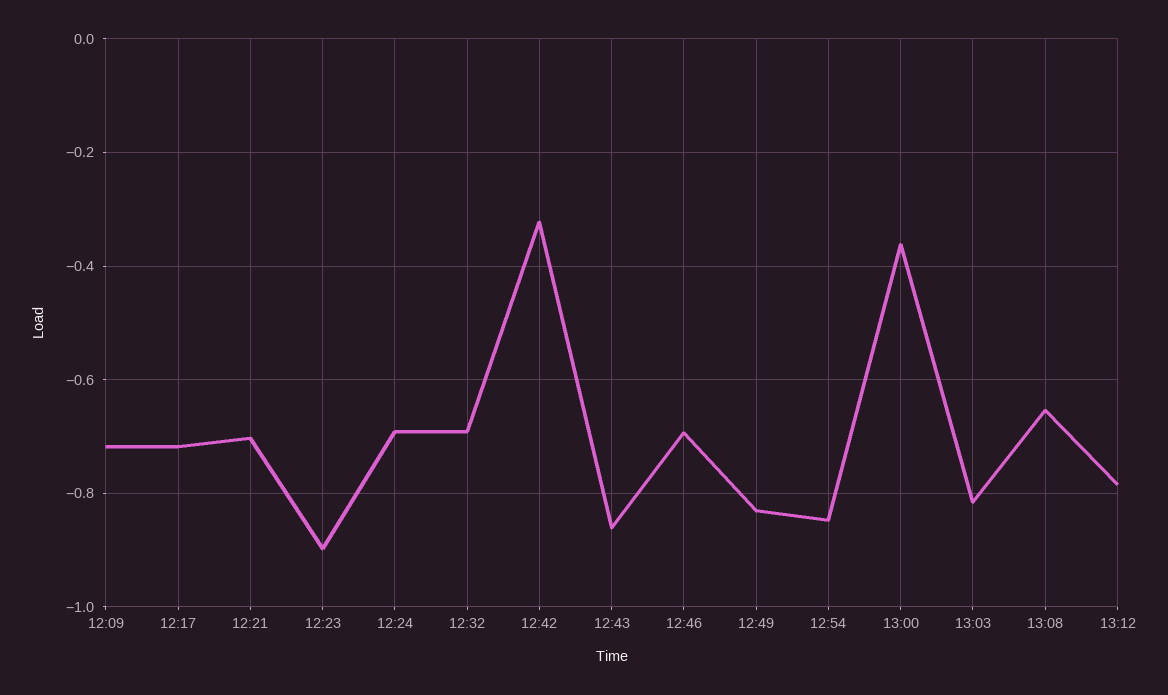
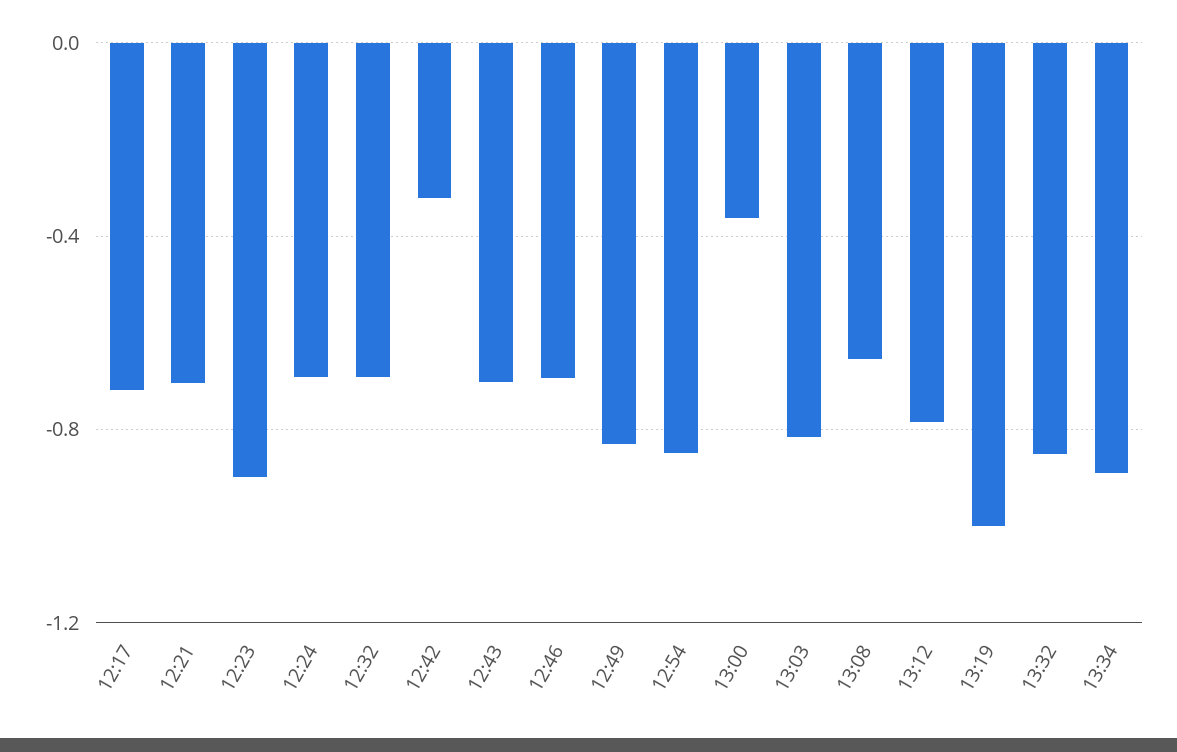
12:09: -0.72 -> none
12:43: -0.86 -> -0.7
13:19: none -> -1
13:32: none -> -0.85
13:34: none -> -0.9

